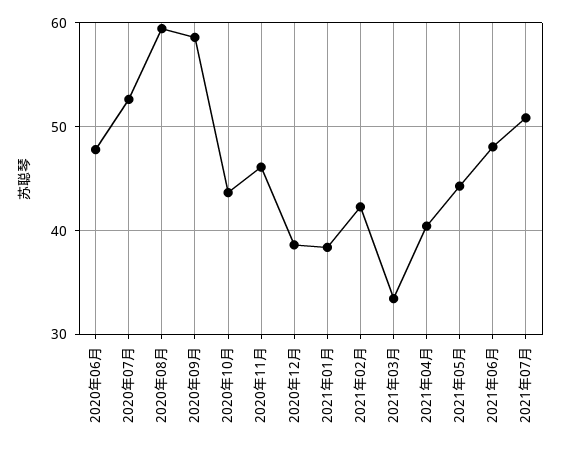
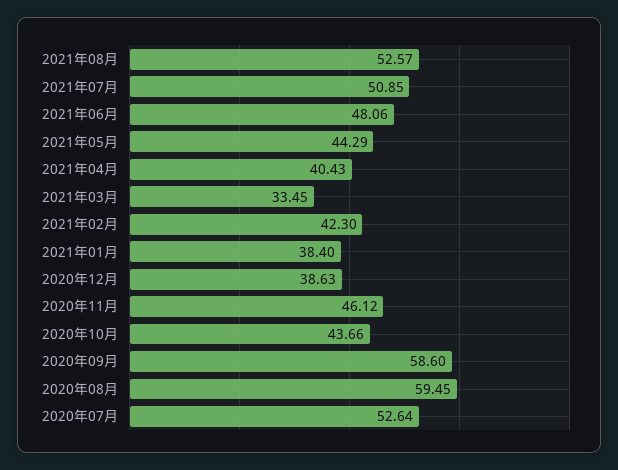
2020年06月: 48 -> none
2021年08月: none -> 52.57

